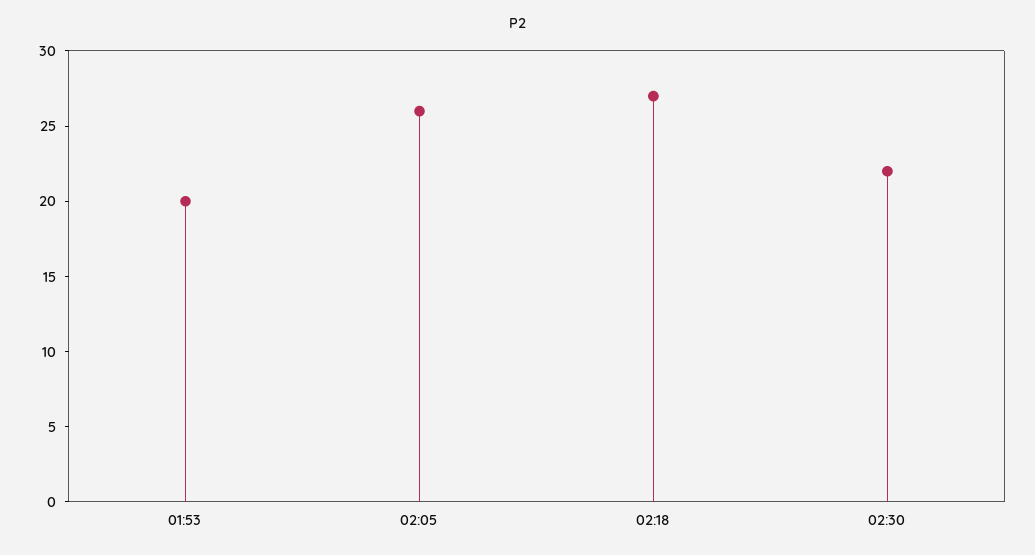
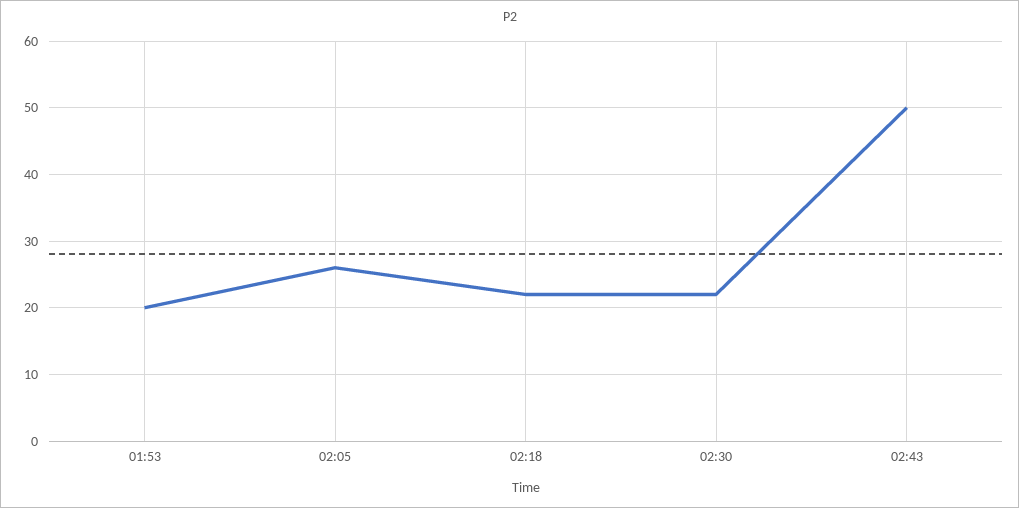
02:18: 27 -> 22
02:43: none -> 50

